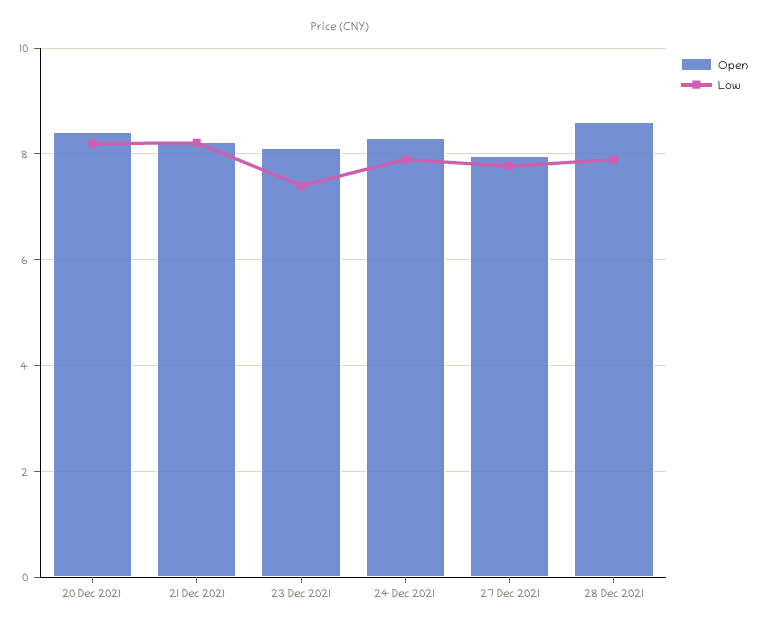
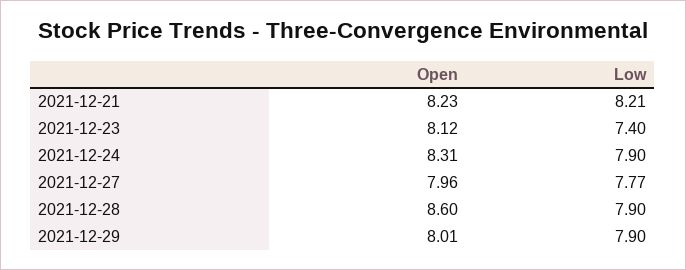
Open, 20 Dec 2021: 8.4 -> none
Low, 20 Dec 2021: 8.2 -> none
Open, 2021-12-29: none -> 8.01
Low, 2021-12-29: none -> 7.9

